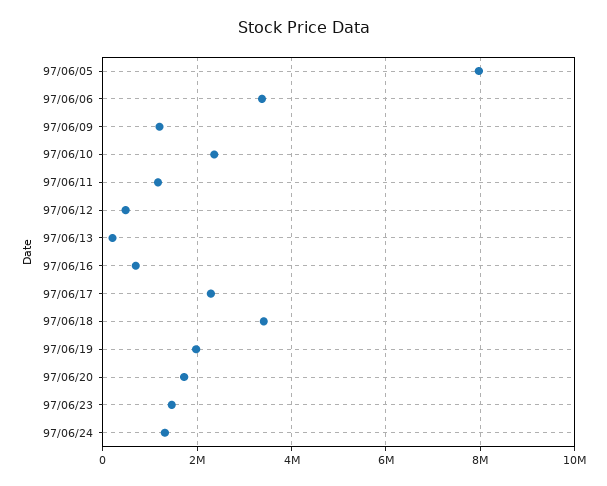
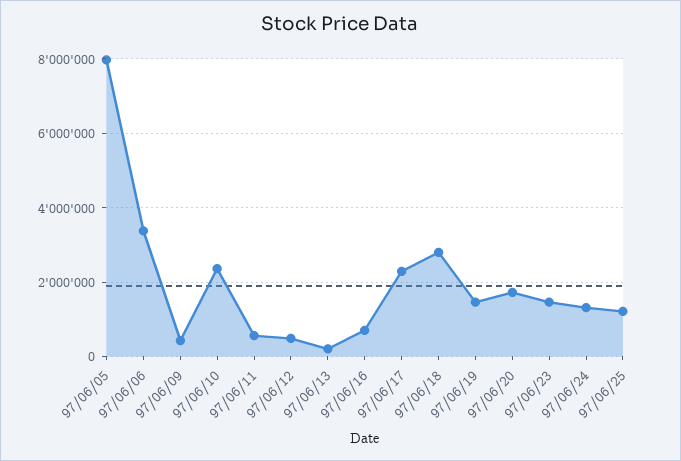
97/06/09: 1200000 -> 400000
97/06/11: 1200000 -> 600000
97/06/18: 3400000 -> 2800000
97/06/19: 2000000 -> 1400000
97/06/25: none -> 1200000

